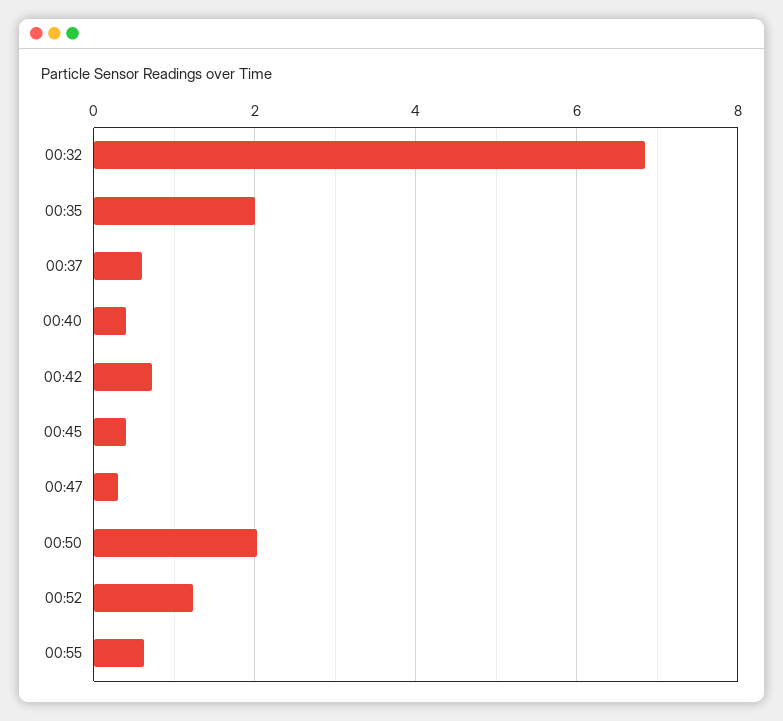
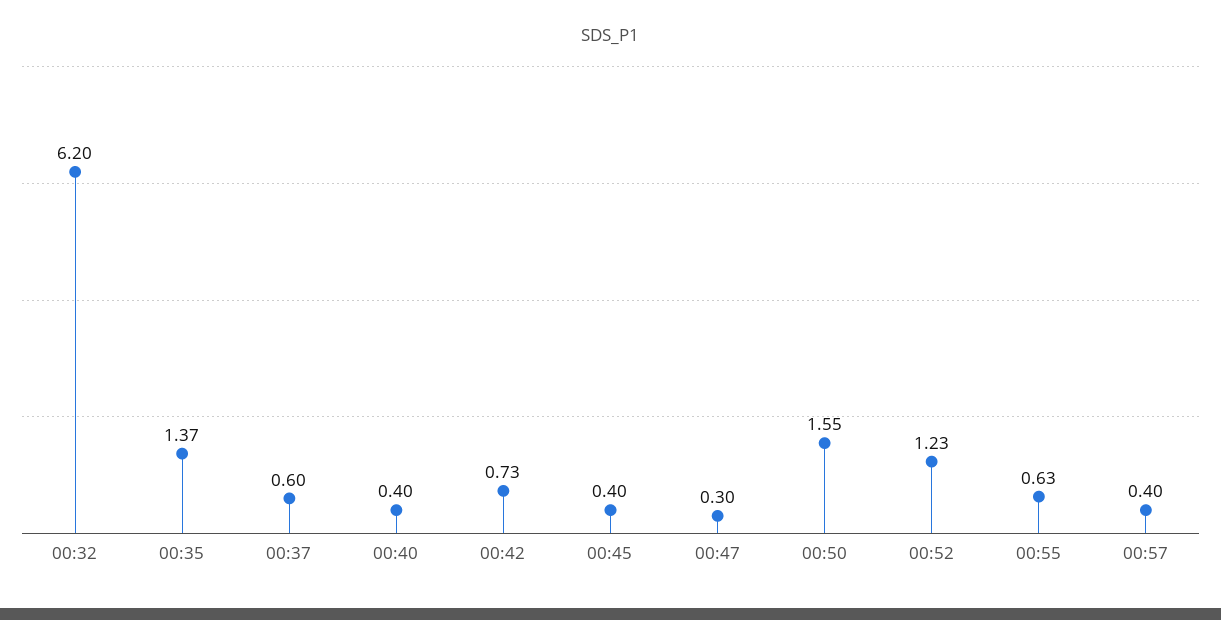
00:32: 6.8 -> 6.2
00:35: 2 -> 1.37
00:50: 2 -> 1.55
00:57: none -> 0.4

